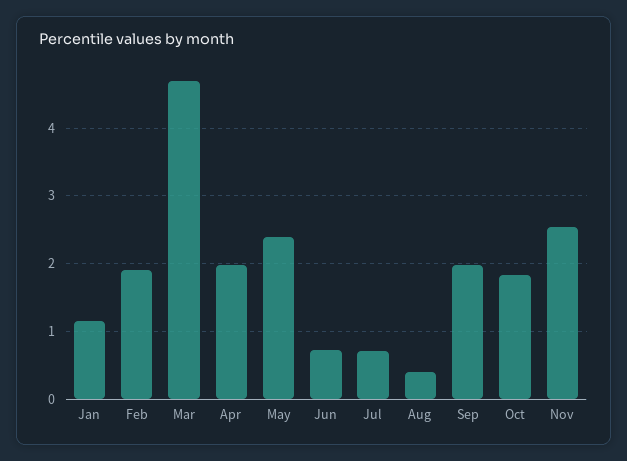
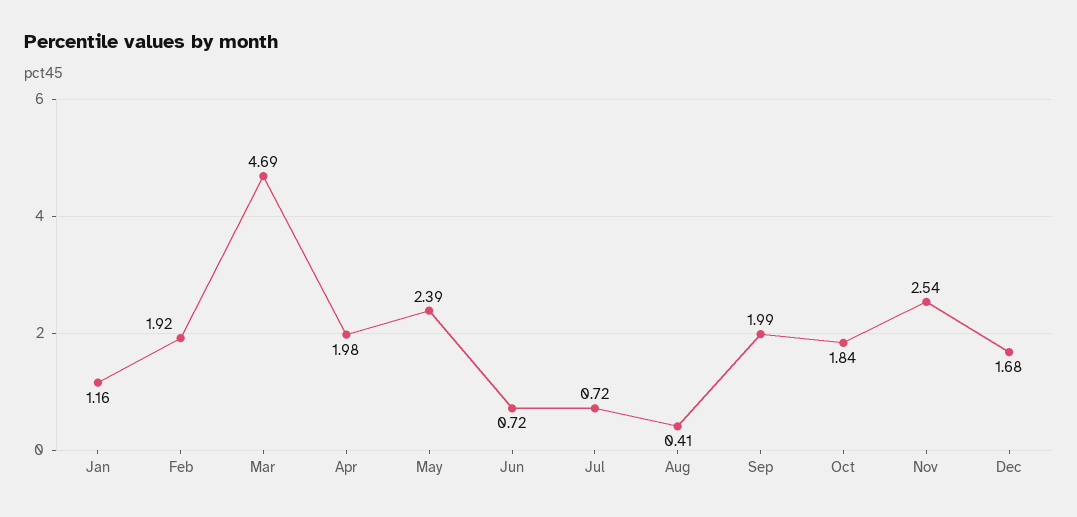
Dec: none -> 1.68

